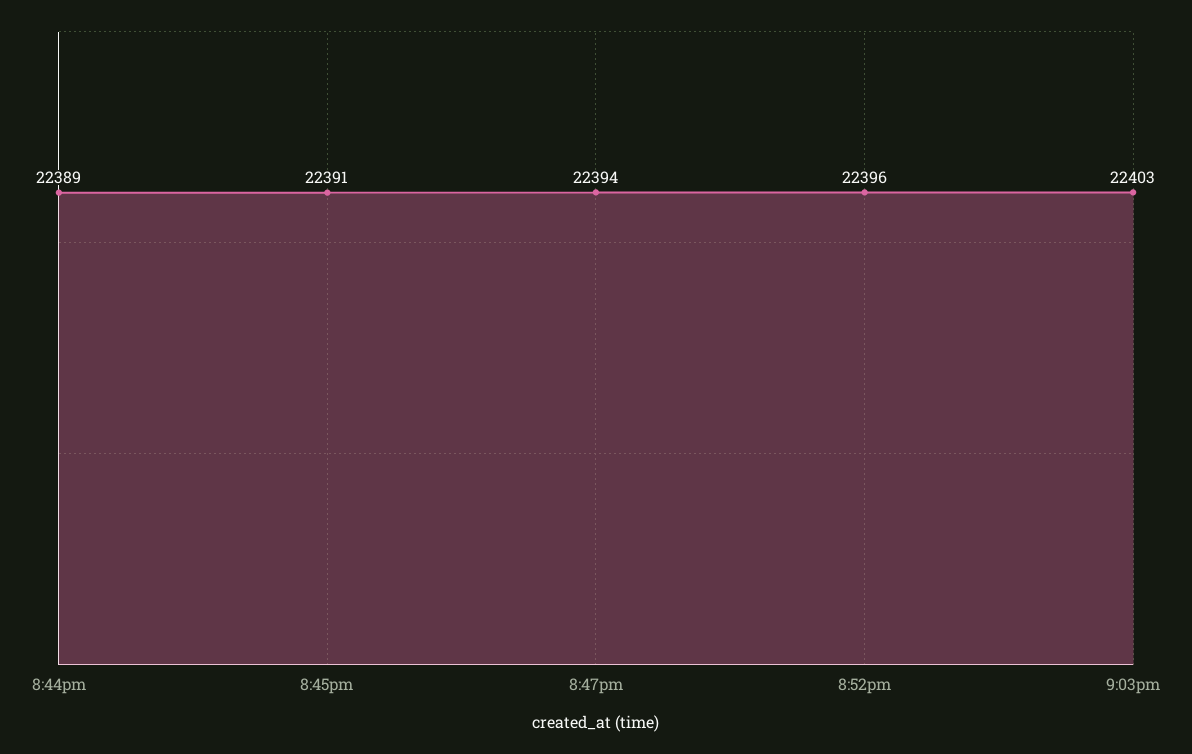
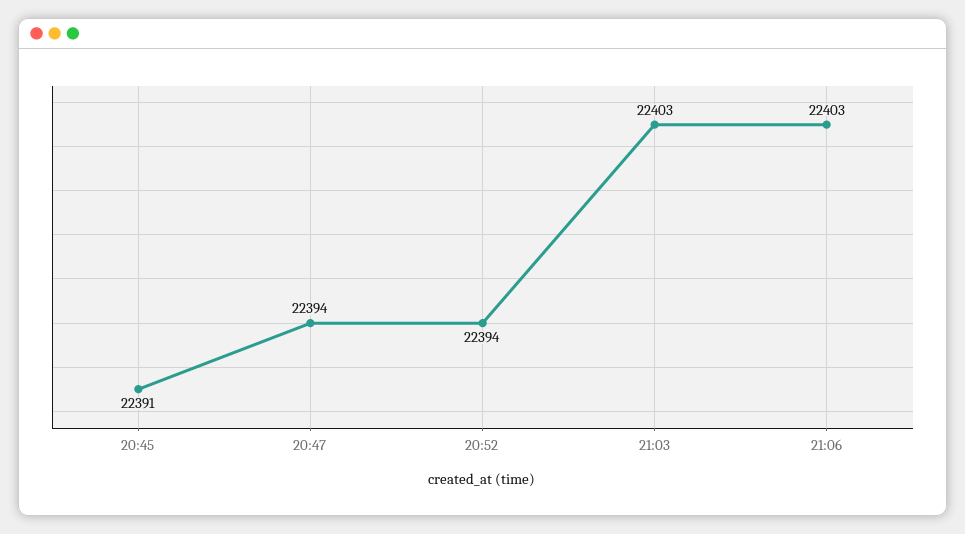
8:44pm: 22389 -> none
8:52pm: 22396 -> 22394
21:06: none -> 22403

